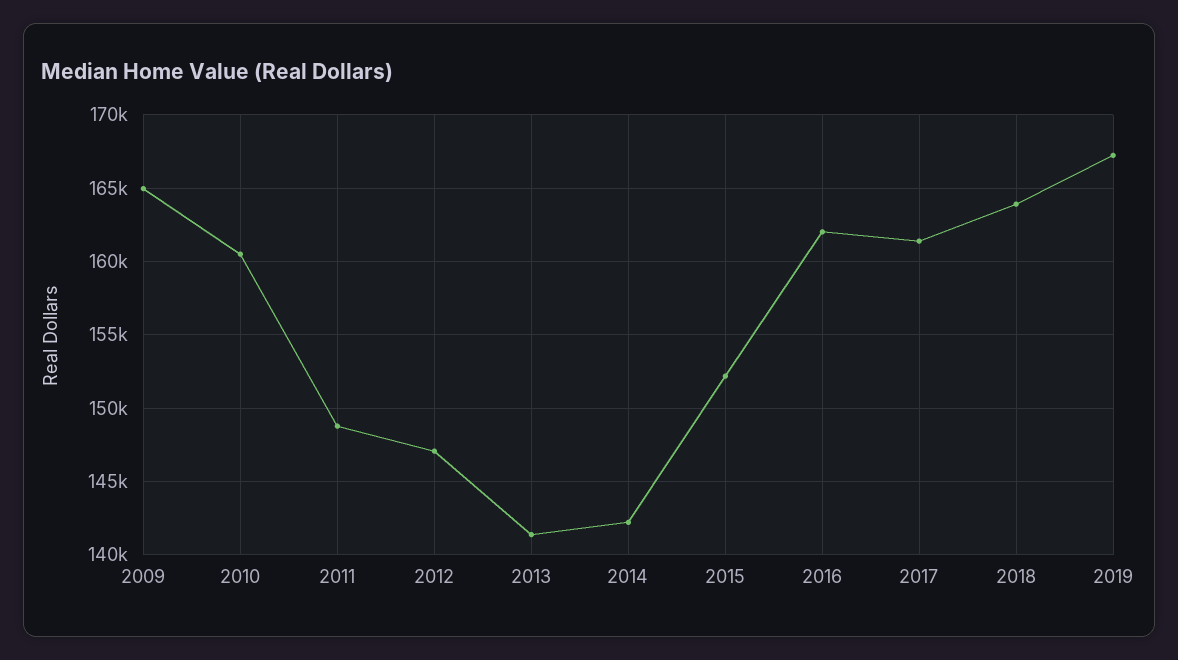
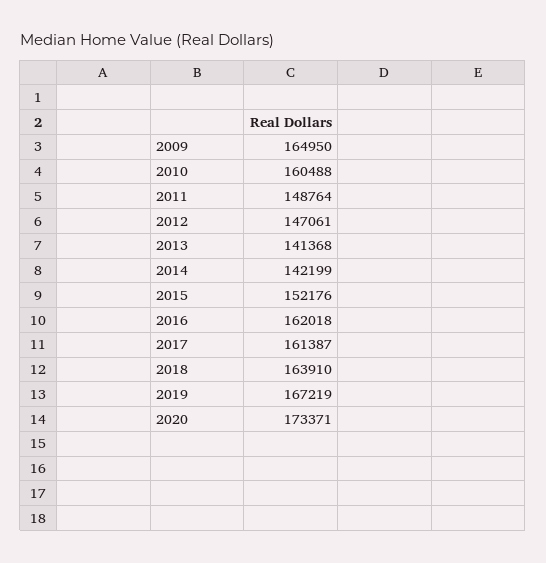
2020: none -> 173371

